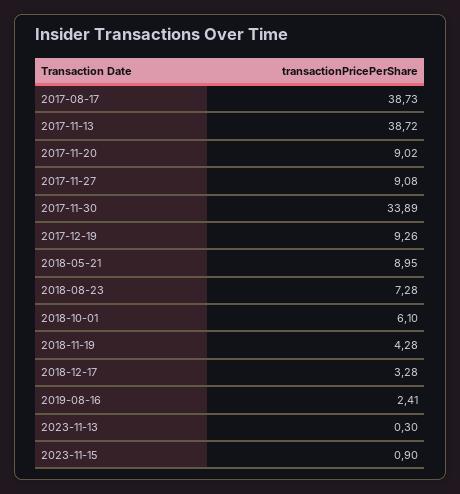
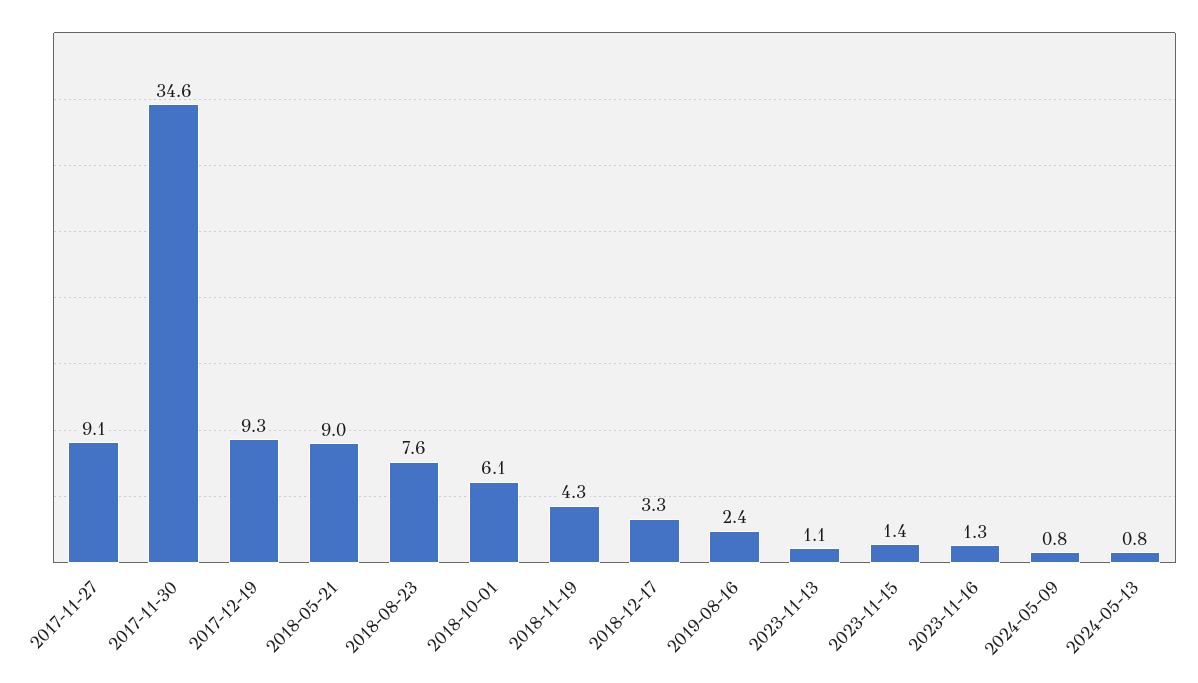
2017-08-17: 38.73 -> none
2017-11-13: 38.72 -> none
2017-11-20: 9.02 -> none
2017-11-30: 33.89 -> 34.6
2018-08-23: 7.28 -> 7.6
2023-11-13: 0.3 -> 1.1
2023-11-15: 0.9 -> 1.4
2023-11-16: none -> 1.3
2024-05-09: none -> 0.8
2024-05-13: none -> 0.8

